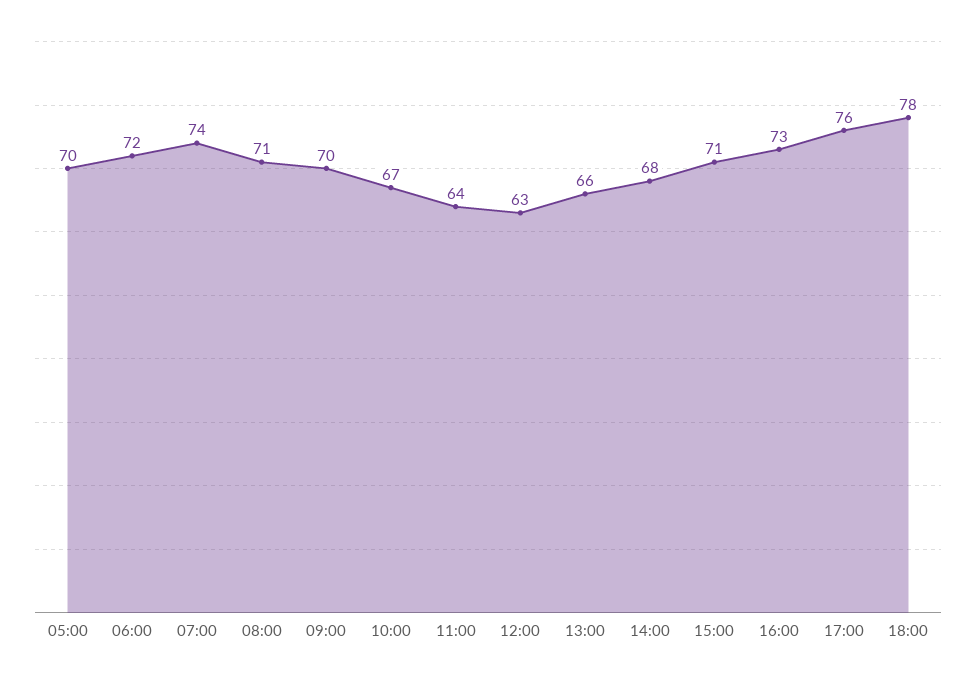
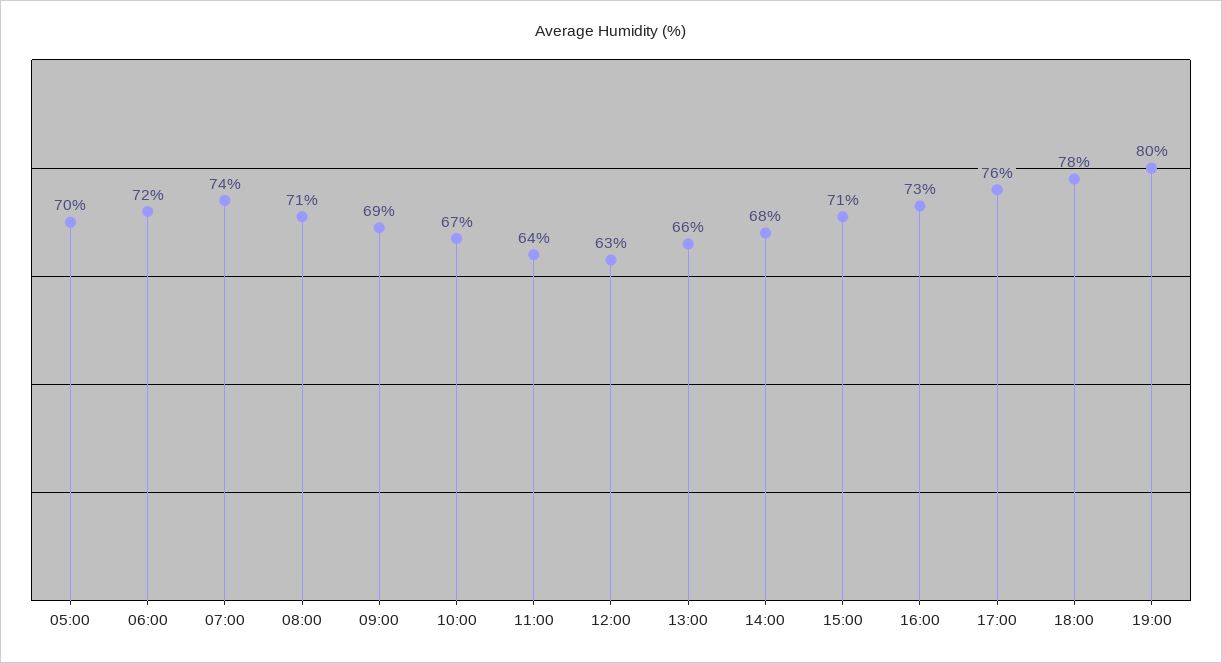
09:00: 70 -> 69
19:00: none -> 80

